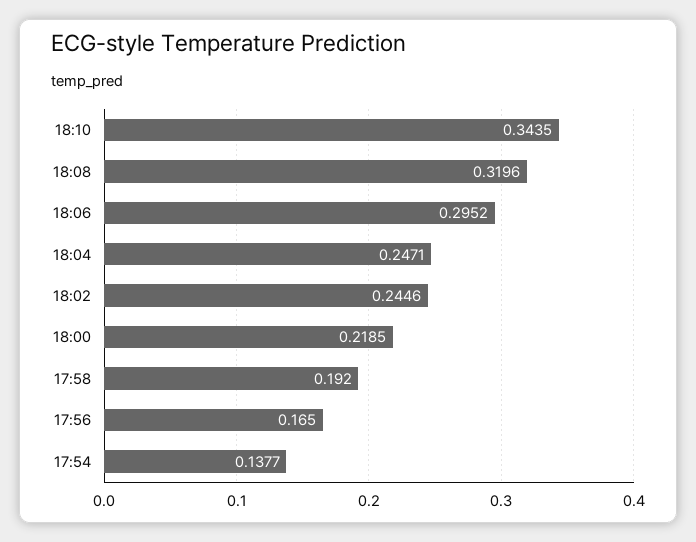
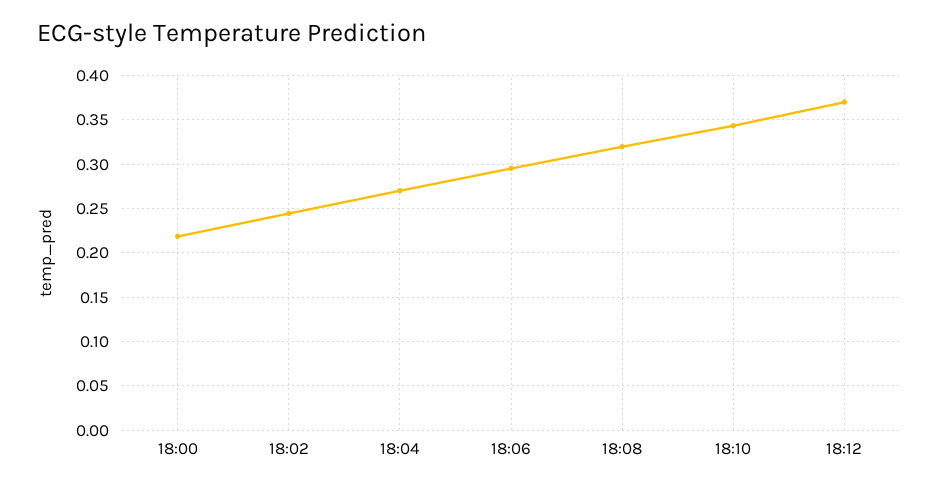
18:04: 0.2471 -> 0.27
17:58: 0.192 -> none
17:56: 0.165 -> none
17:54: 0.1377 -> none
18:12: none -> 0.37

